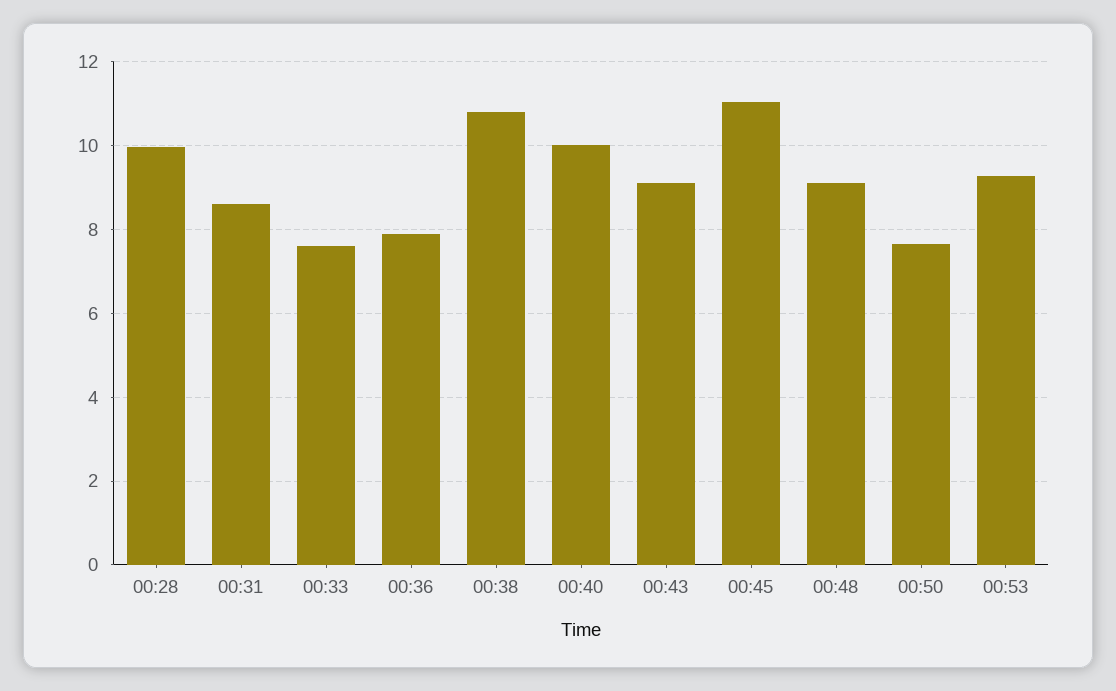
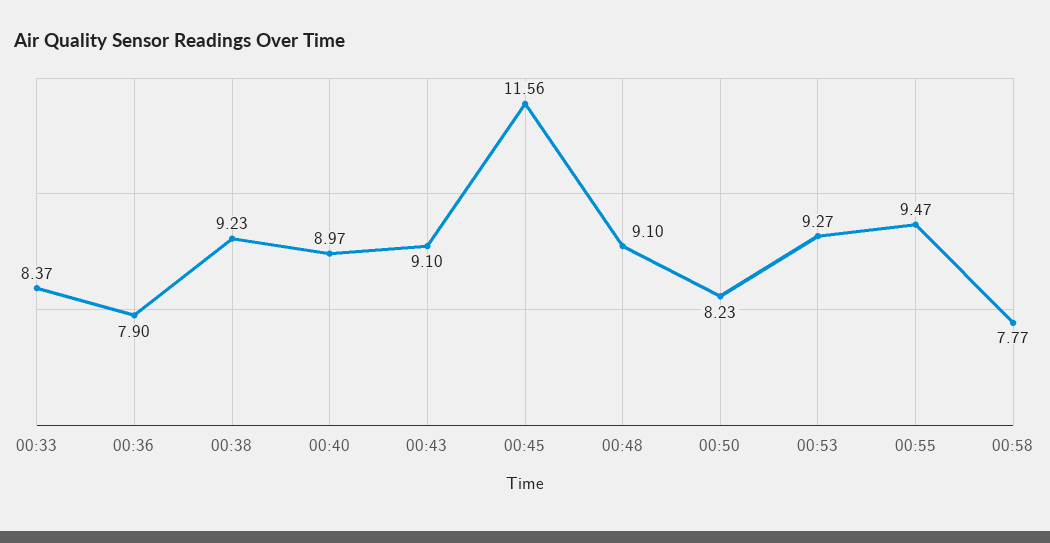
00:28: 10 -> none
00:31: 8.6 -> none
00:33: 7.6 -> 8.37
00:38: 10.8 -> 9.23
00:40: 10 -> 8.97
00:45: 11 -> 11.56
00:50: 7.6 -> 8.23
00:55: none -> 9.47
00:58: none -> 7.77

